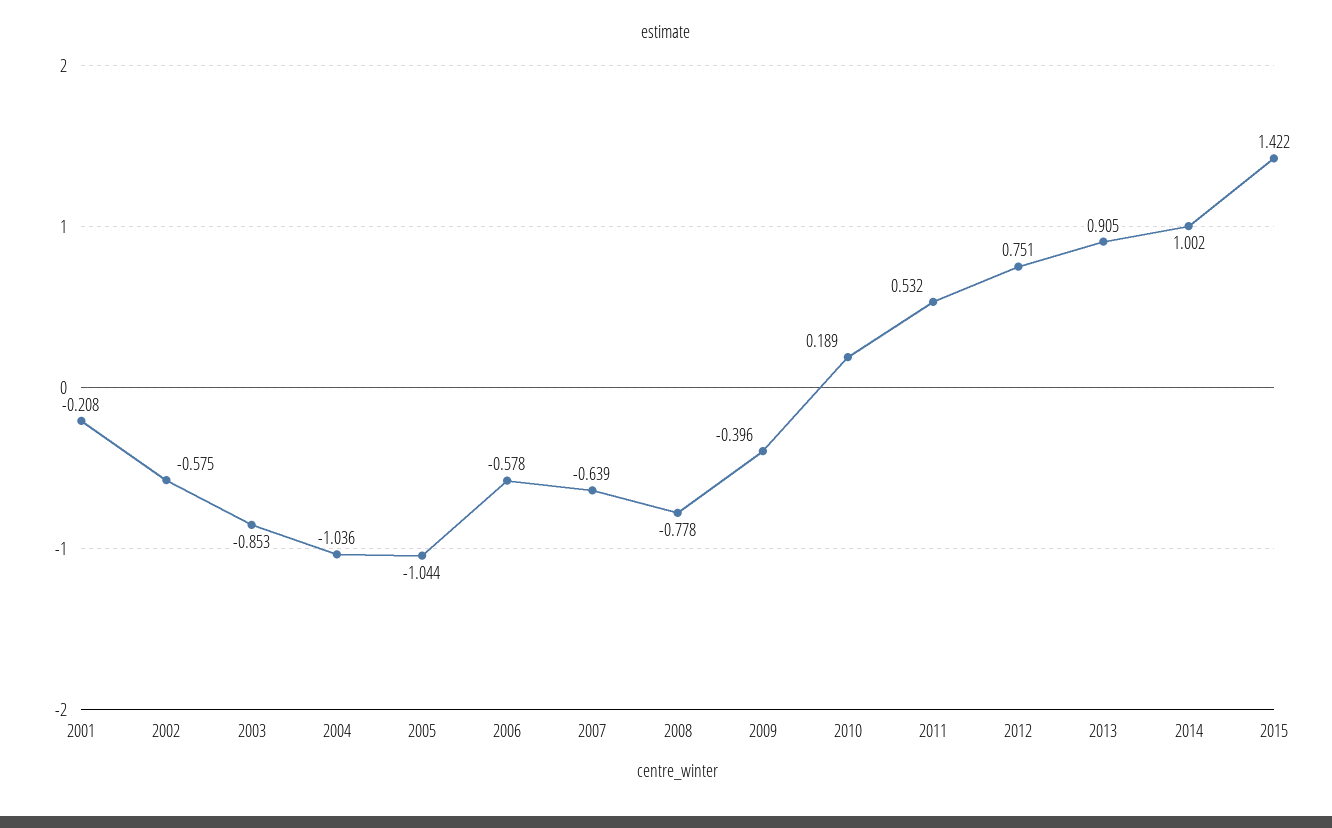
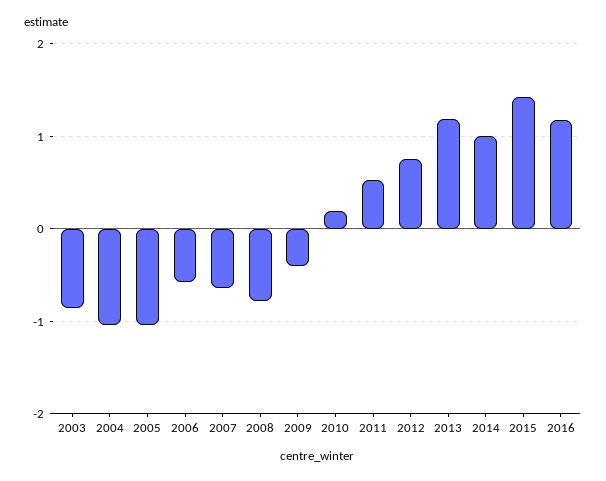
2001: -0.208 -> none
2002: -0.575 -> none
2013: 0.905 -> 1.2
2016: none -> 1.2

